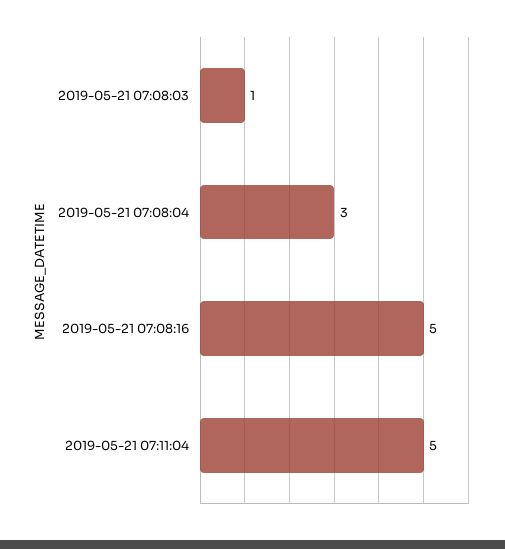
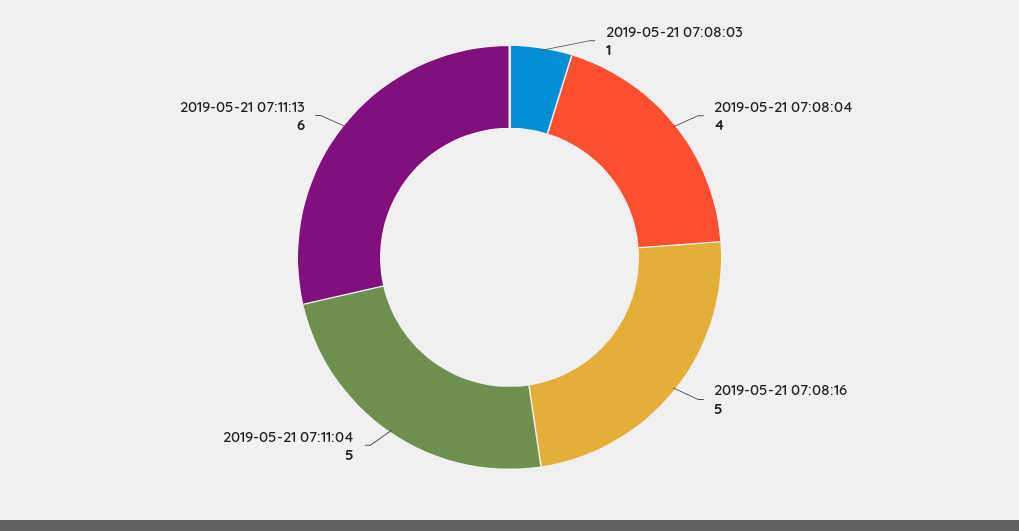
2019-05-21 07:08:04: 3 -> 4
2019-05-21 07:11:13: none -> 6

